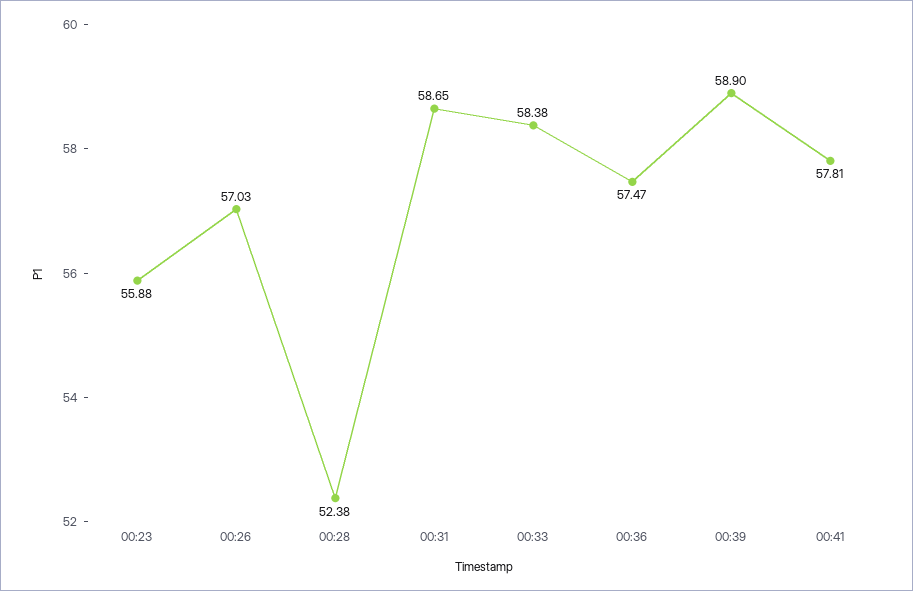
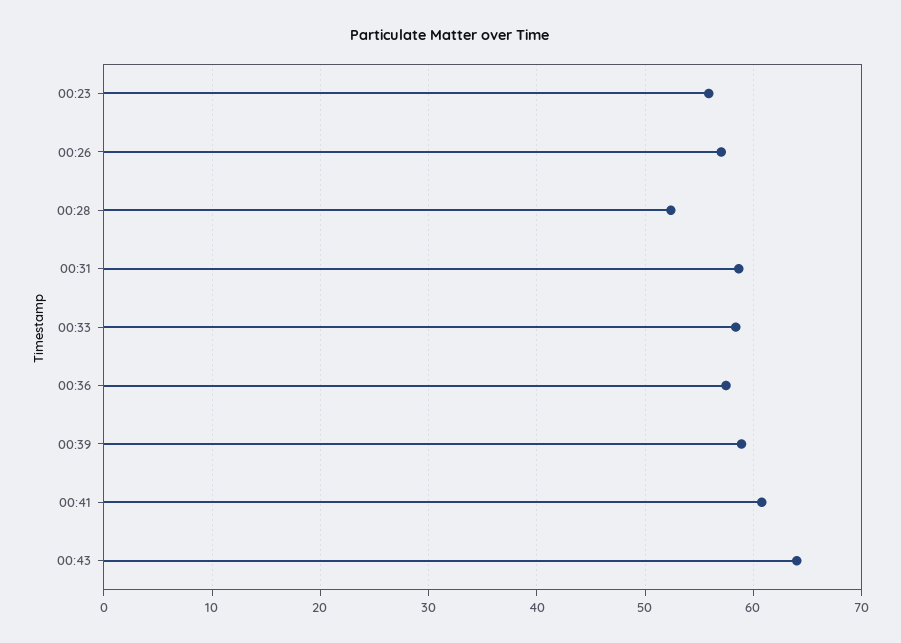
00:41: 57.81 -> 61
00:43: none -> 64

